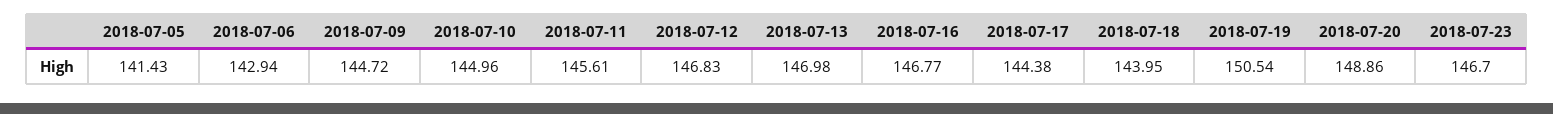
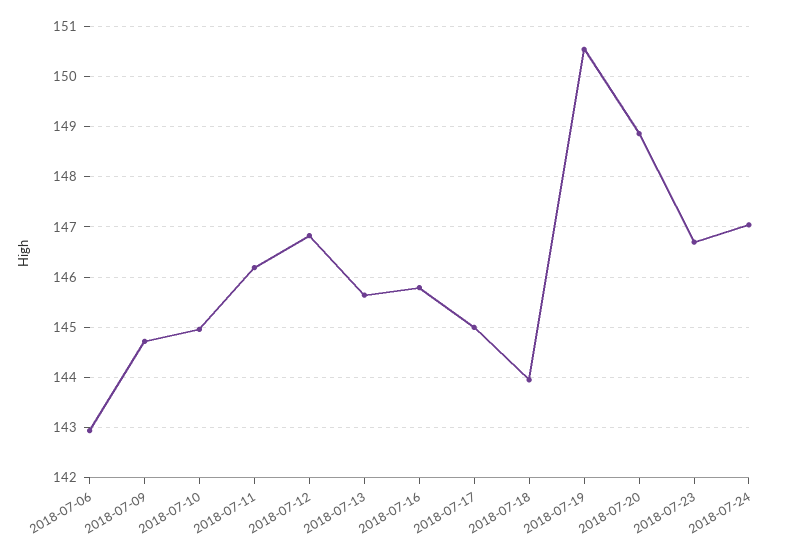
2018-07-05: 141.43 -> none
2018-07-11: 145.61 -> 146.2
2018-07-13: 146.98 -> 145.6
2018-07-16: 146.77 -> 145.8
2018-07-17: 144.38 -> 145
2018-07-24: none -> 147

